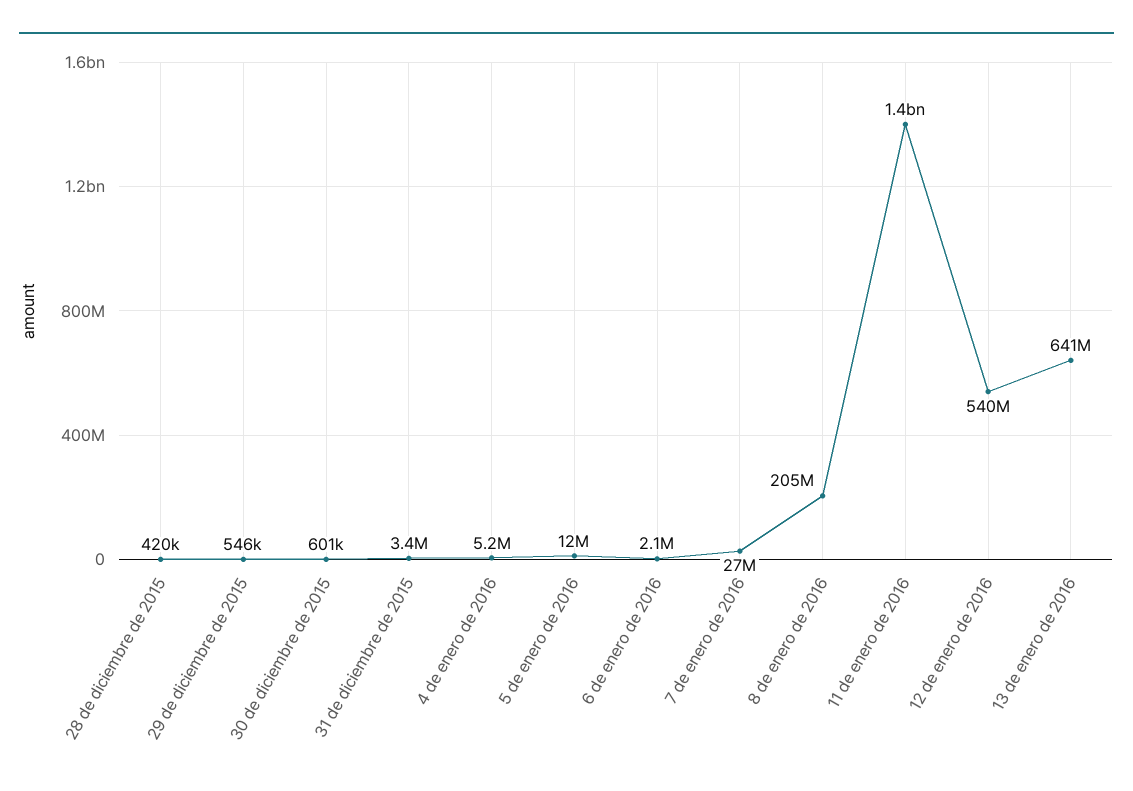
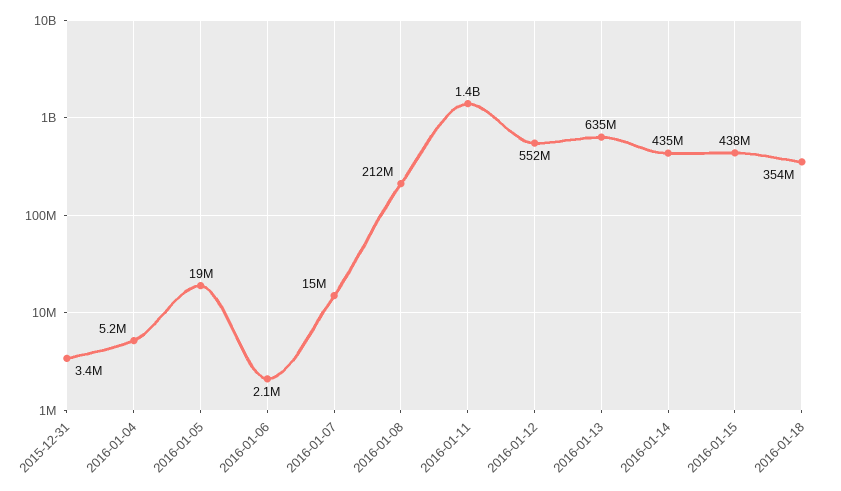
28 de diciembre de 2015: 420000 -> none
29 de diciembre de 2015: 546000 -> none
30 de diciembre de 2015: 601000 -> none
5 de enero de 2016: 12000000 -> 19000000
7 de enero de 2016: 27000000 -> 15000000
8 de enero de 2016: 205000000 -> 212000000
12 de enero de 2016: 540000000 -> 552000000
13 de enero de 2016: 641000000 -> 635000000
2016-01-14: none -> 435000000
2016-01-15: none -> 438000000
2016-01-18: none -> 354000000

